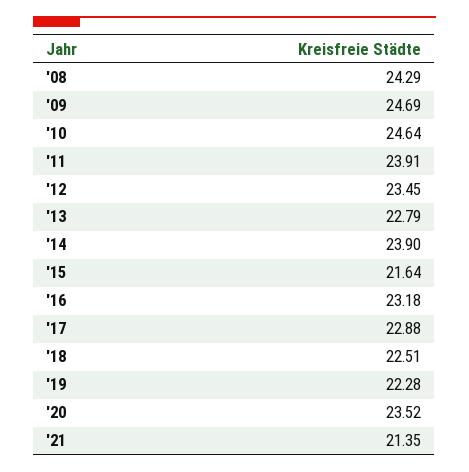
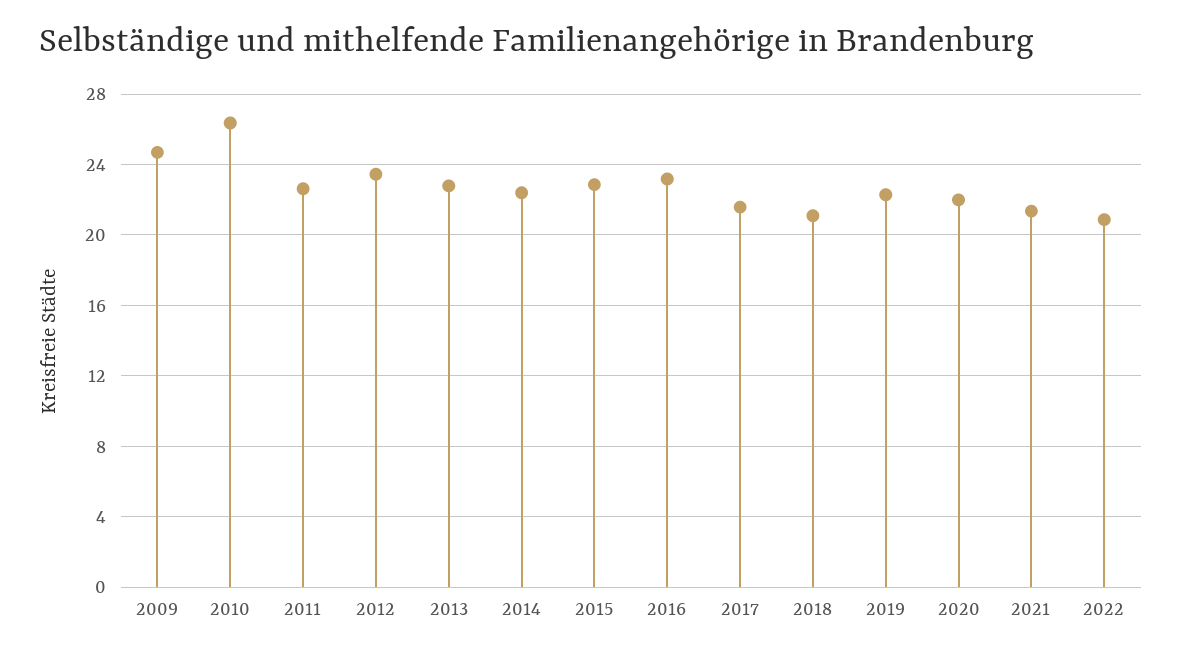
'08: 24.29 -> none
'10: 24.64 -> 26.5
'11: 23.91 -> 22.5
'14: 23.9 -> 22.5
'15: 21.64 -> 23
'17: 22.88 -> 21.5
'18: 22.51 -> 21
'20: 23.52 -> 22
2022: none -> 21

